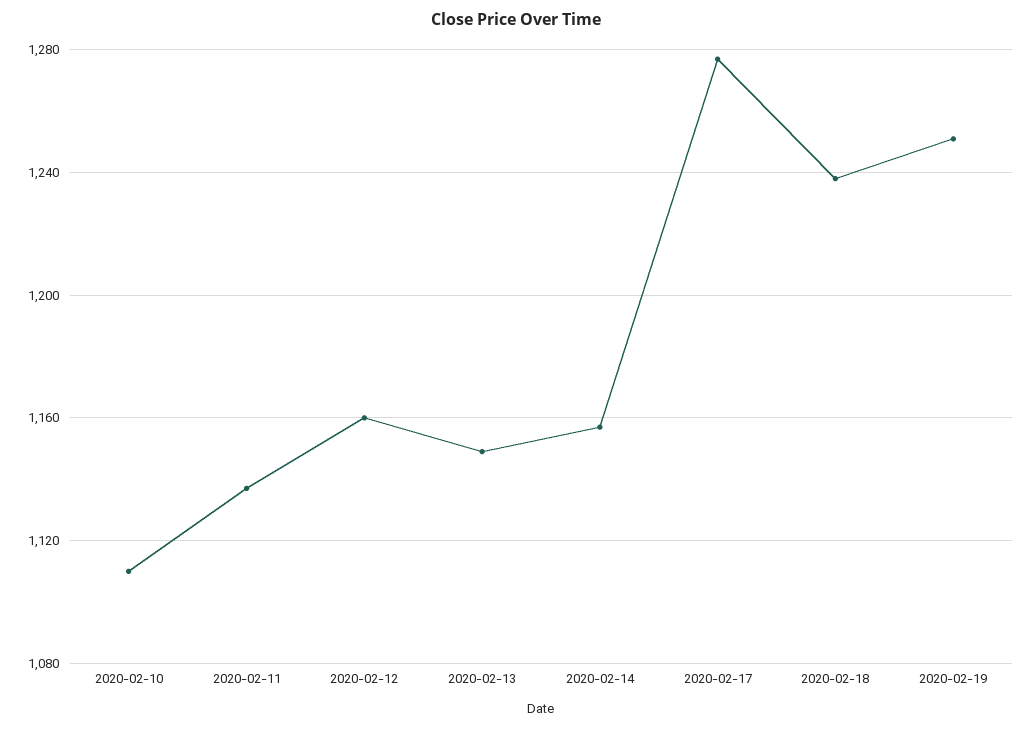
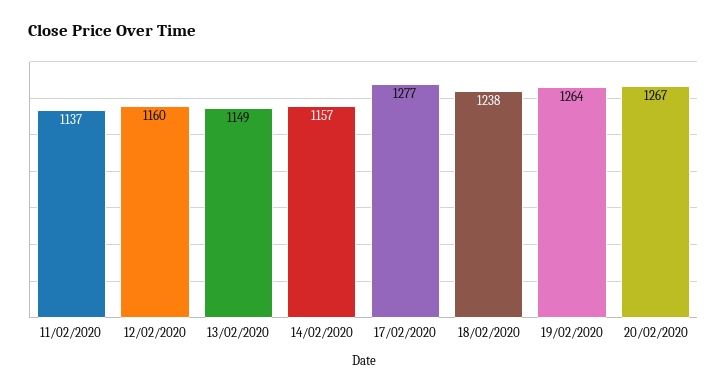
2020-02-10: 1110 -> none
2020-02-19: 1250 -> 1264
20/02/2020: none -> 1267

